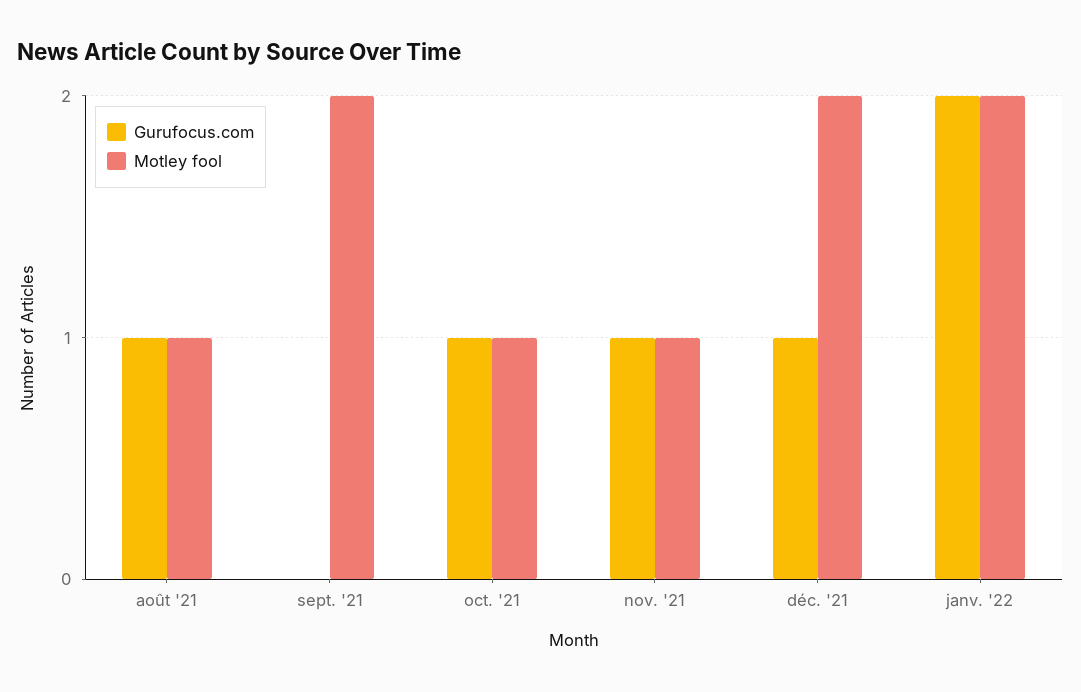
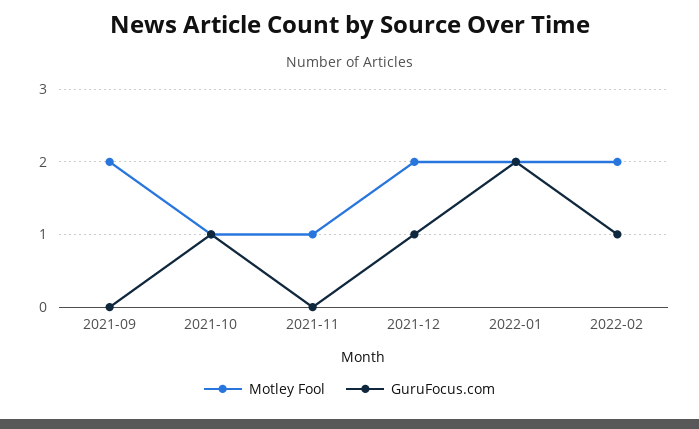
Gurufocus.com, août '21: 1 -> none
Motley fool, août '21: 1 -> none
Gurufocus.com, nov. '21: 1 -> 0
Motley fool, 2022-02: none -> 2
Gurufocus.com, 2022-02: none -> 1

